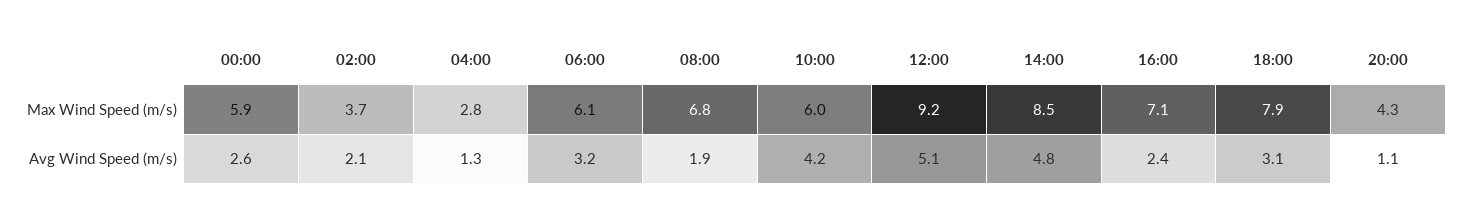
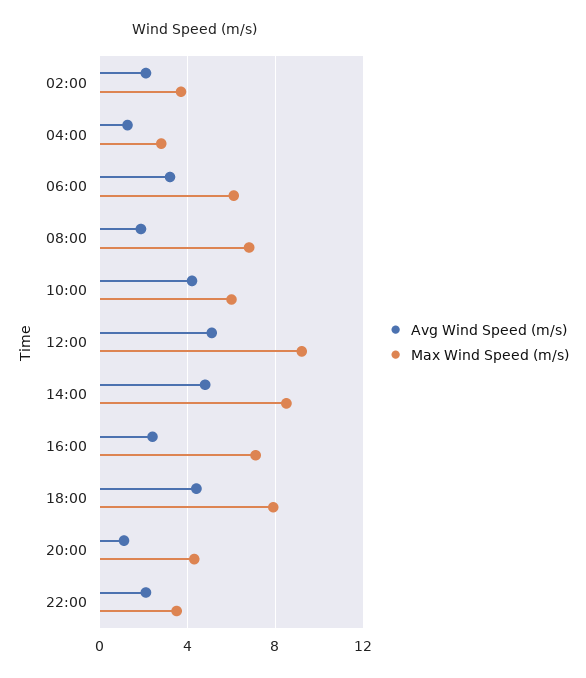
Max Wind Speed (m/s), 00:00: 5.9 -> none
Avg Wind Speed (m/s), 00:00: 2.6 -> none
Avg Wind Speed (m/s), 18:00: 3.1 -> 4.5
Avg Wind Speed (m/s), 22:00: none -> 2
Max Wind Speed (m/s), 22:00: none -> 3.5

